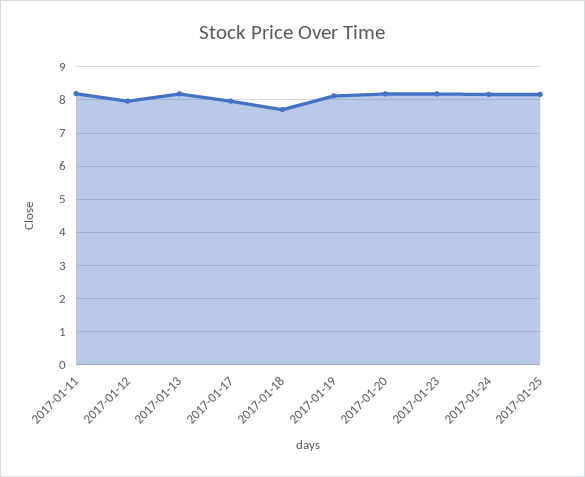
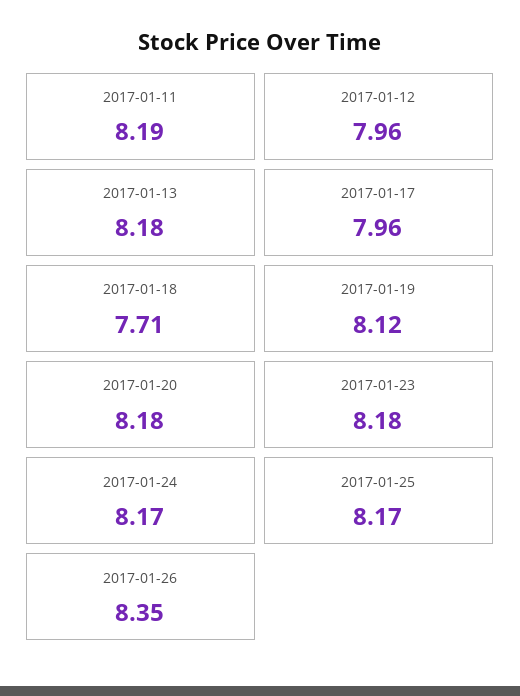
2017-01-26: none -> 8.35

